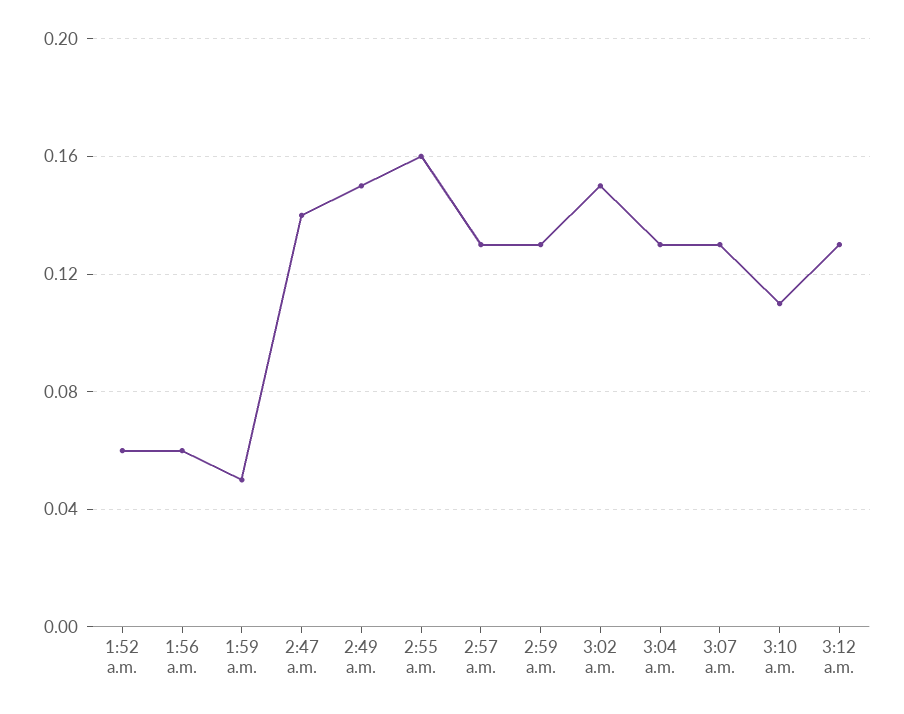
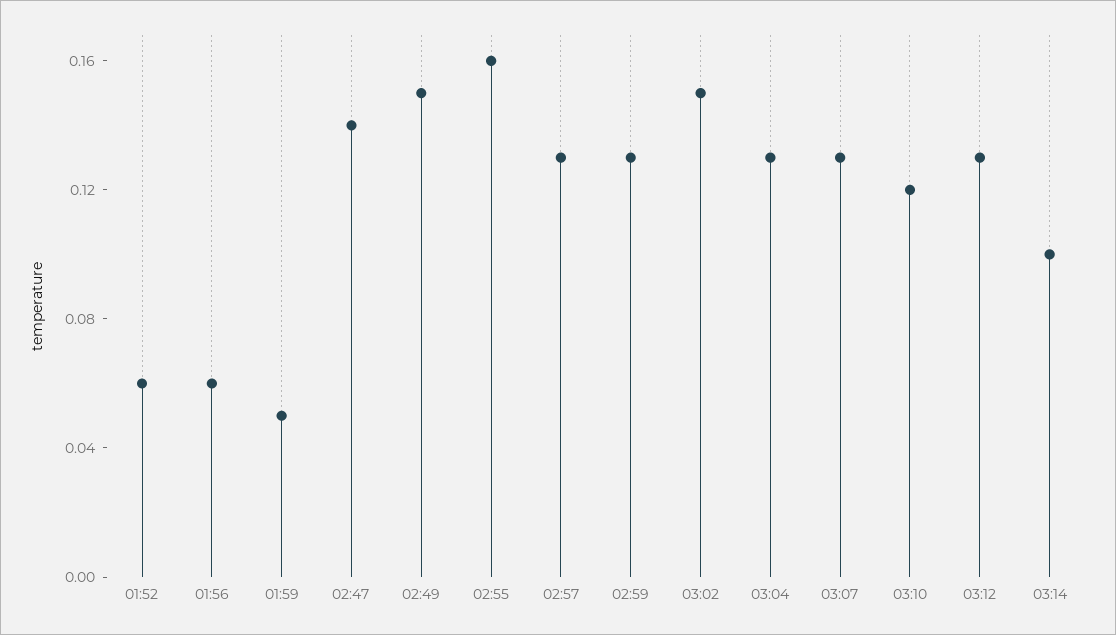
3:10 a.m.: 0.11 -> 0.12
03:14: none -> 0.1

